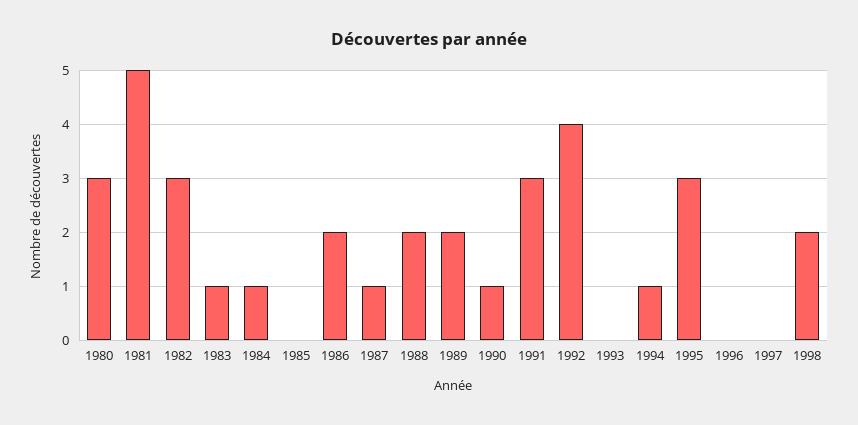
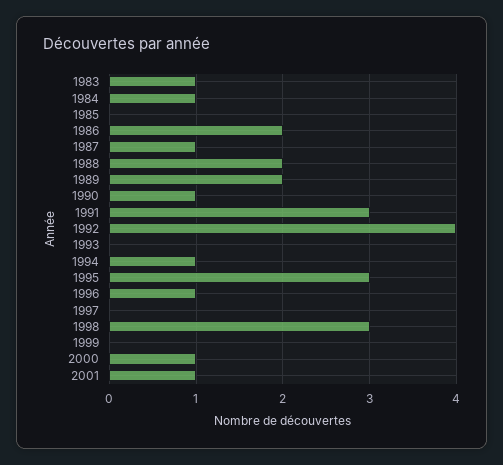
1980: 3 -> none
1981: 5 -> none
1982: 3 -> none
1996: 0 -> 1
1998: 2 -> 3
1999: none -> 0
2000: none -> 1
2001: none -> 1

